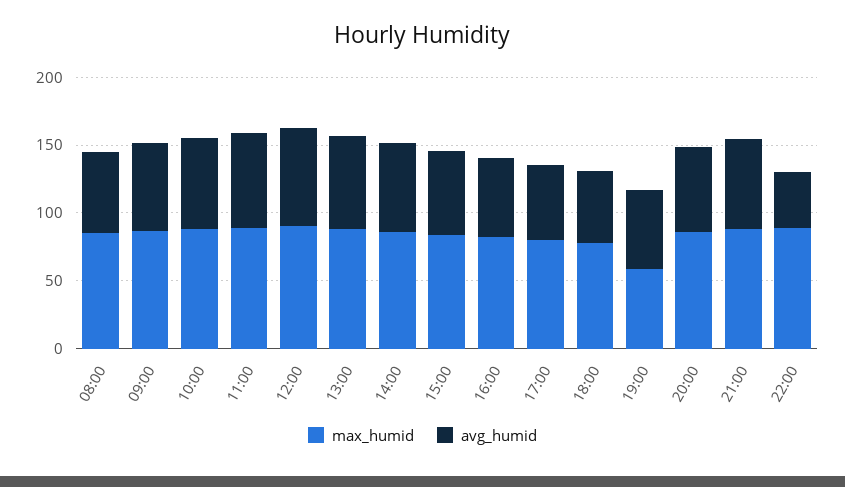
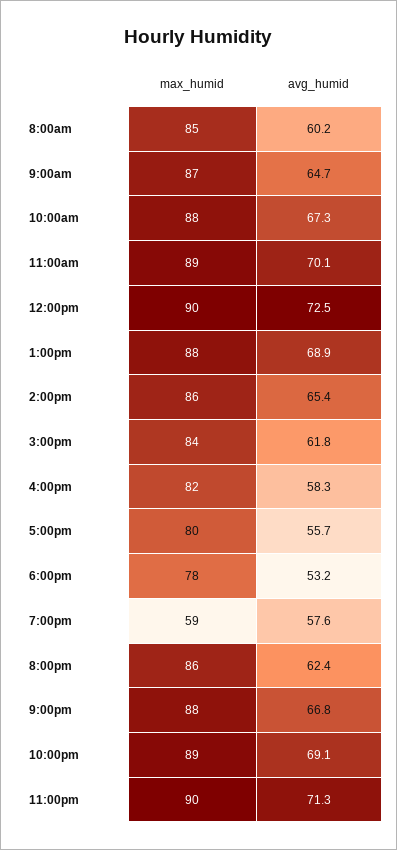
avg_humid, 22:00: 40 -> 69.1
max_humid, 11:00pm: none -> 90
avg_humid, 11:00pm: none -> 71.3

